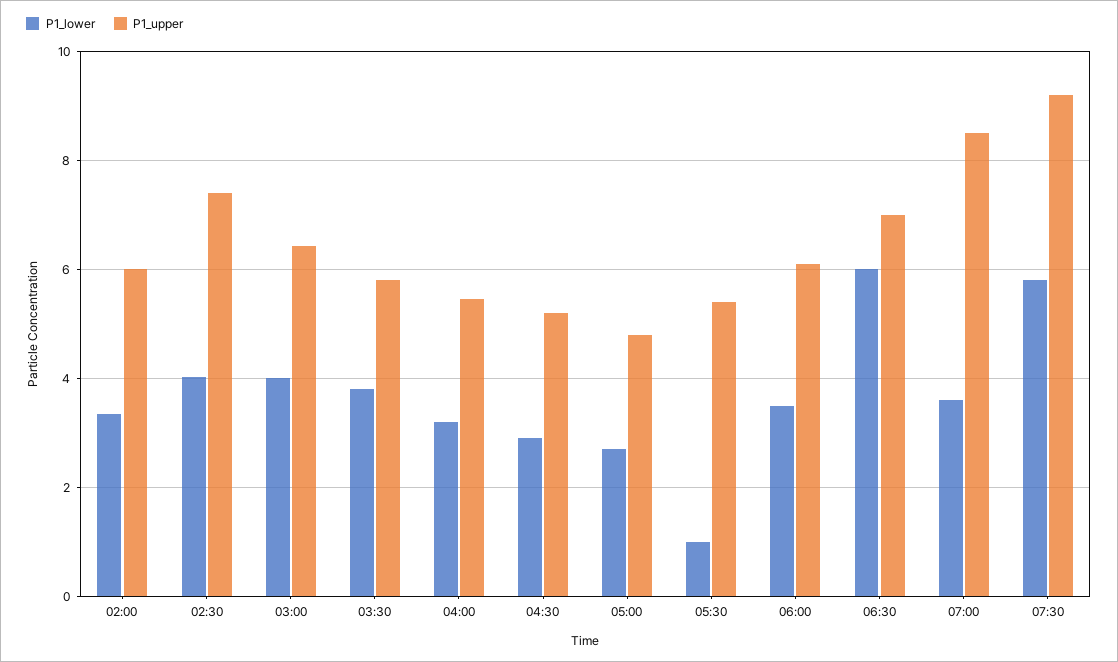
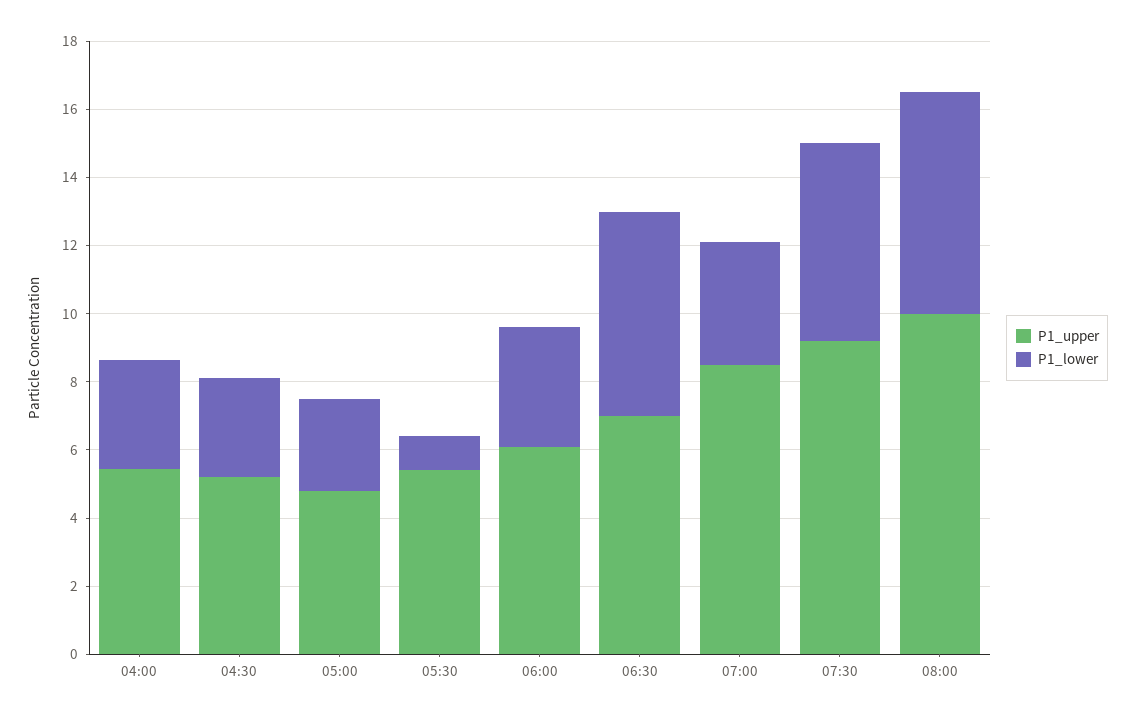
P1_lower, 02:00: 3.4 -> none
P1_upper, 02:00: 6 -> none
P1_lower, 02:30: 4 -> none
P1_upper, 02:30: 7.4 -> none
P1_lower, 03:00: 4 -> none
P1_upper, 03:00: 6.4 -> none
P1_lower, 03:30: 3.8 -> none
P1_upper, 03:30: 5.8 -> none
P1_upper, 08:00: none -> 10
P1_lower, 08:00: none -> 6.5

